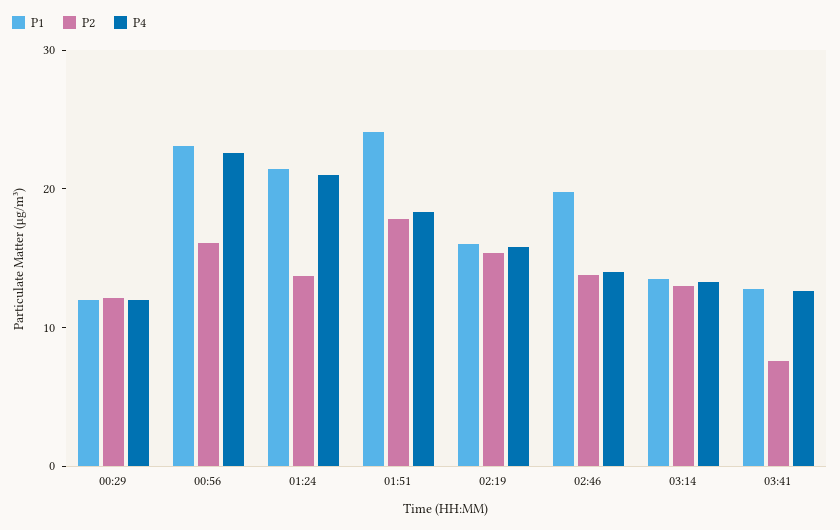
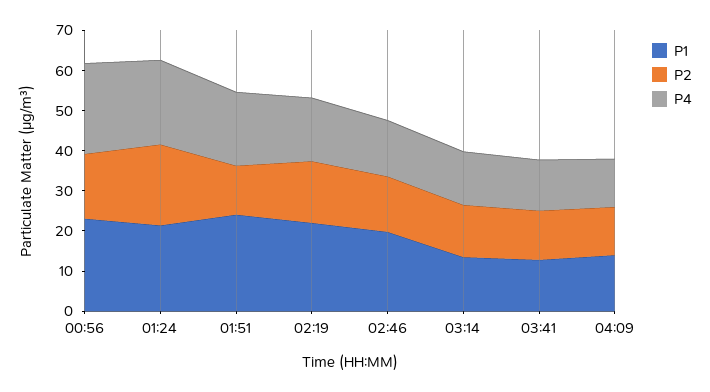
P1, 00:29: 12 -> none
P2, 00:29: 12 -> none
P4, 00:29: 12 -> none
P2, 01:24: 14 -> 20
P2, 01:51: 18 -> 12
P1, 02:19: 16 -> 22
P2, 03:41: 8 -> 12
P1, 04:09: none -> 14
P2, 04:09: none -> 12
P4, 04:09: none -> 12

